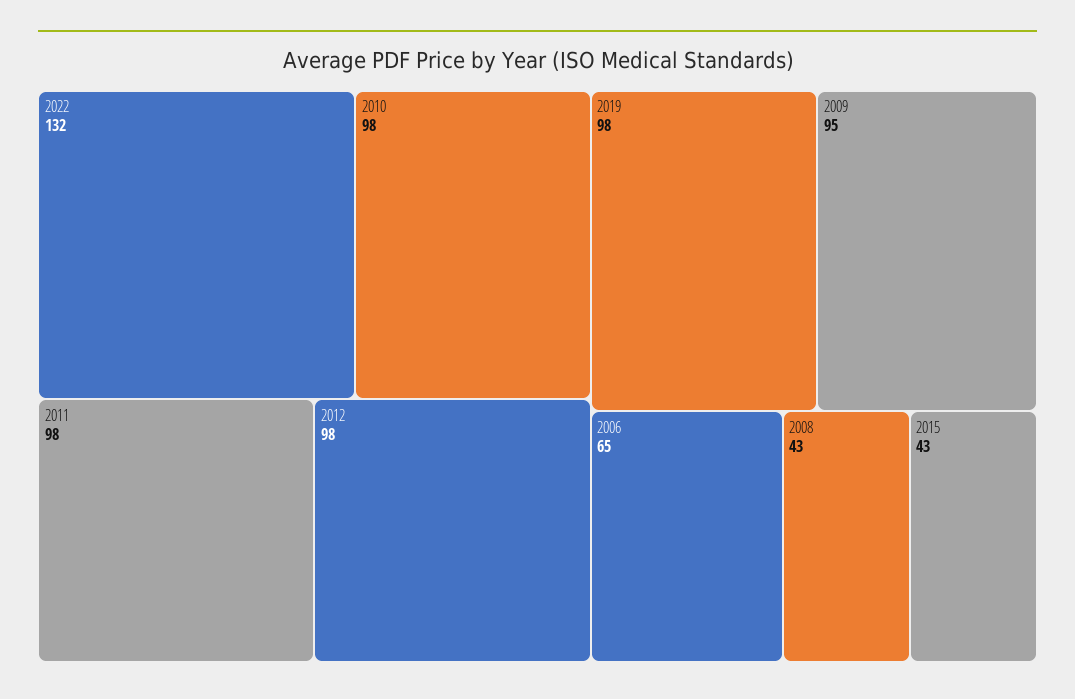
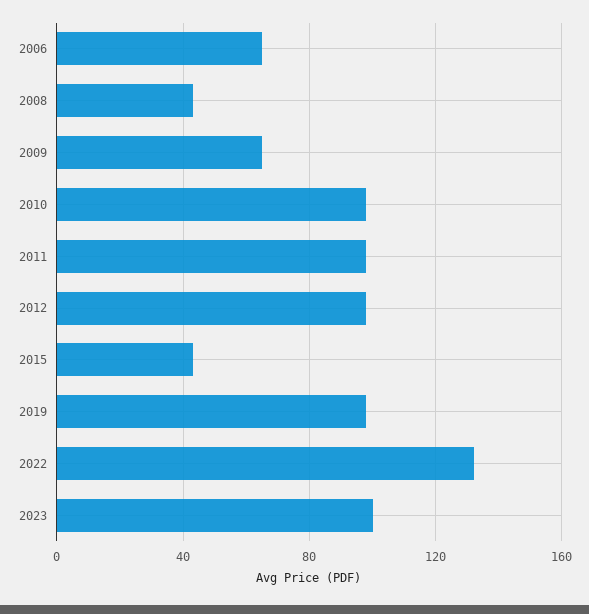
2009: 95 -> 65
2023: none -> 100

